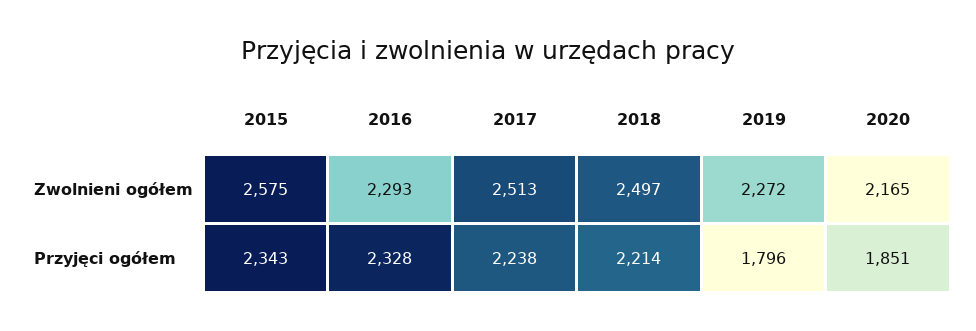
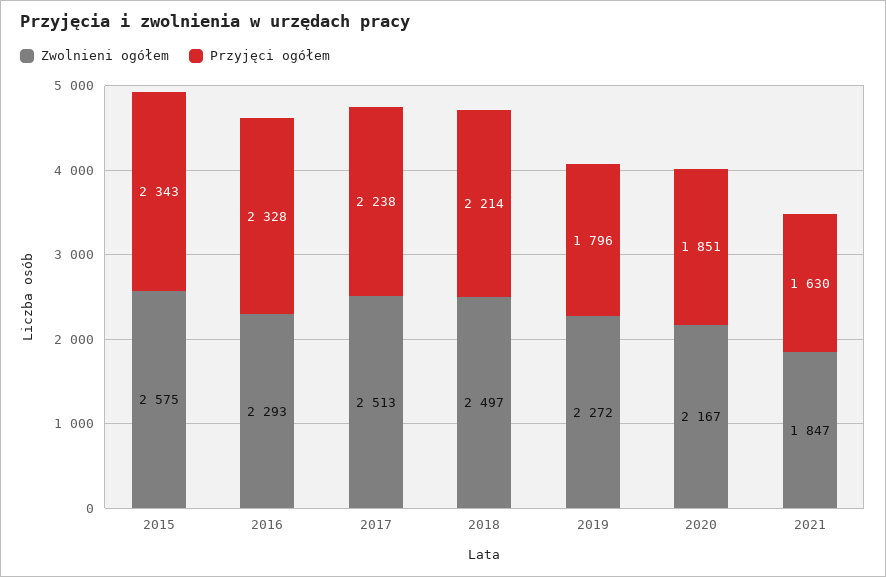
Zwolnieni ogółem, 2020: 2165 -> 2167
Zwolnieni ogółem, 2021: none -> 1847
Przyjęci ogółem, 2021: none -> 1630

